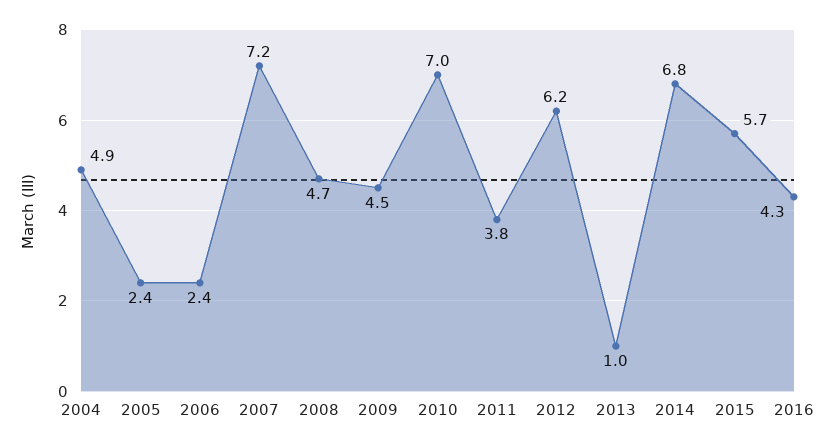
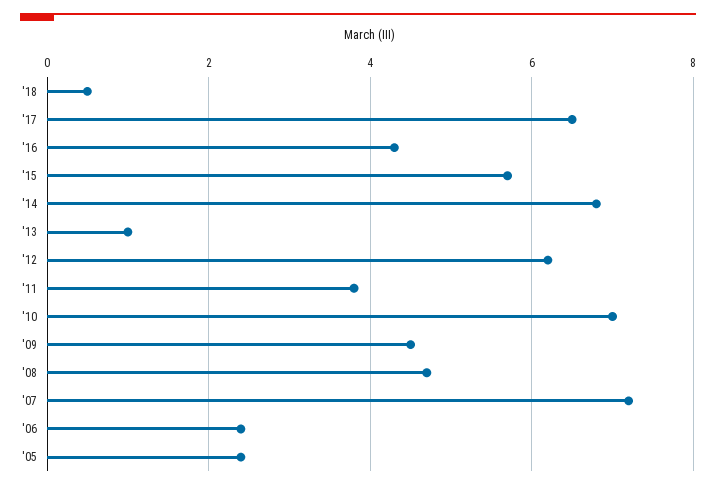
2004: 4.9 -> none
'18: none -> 0.5
'17: none -> 6.5

